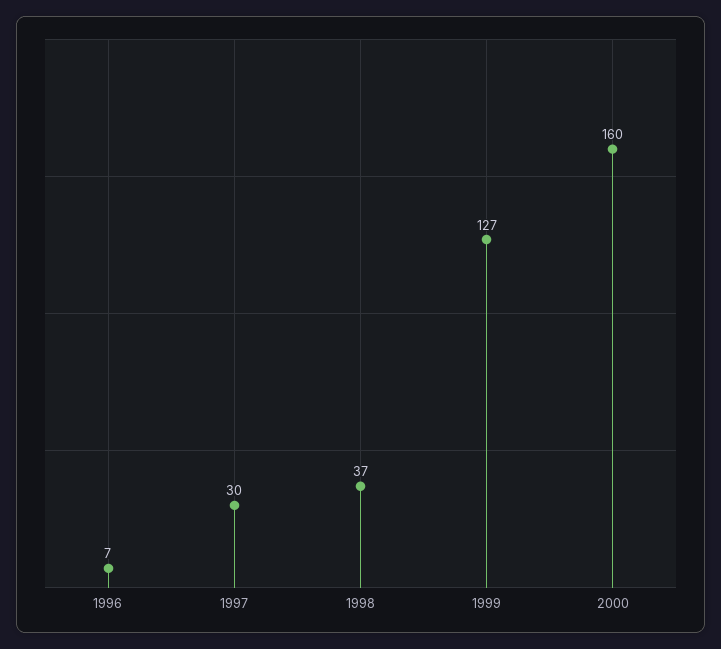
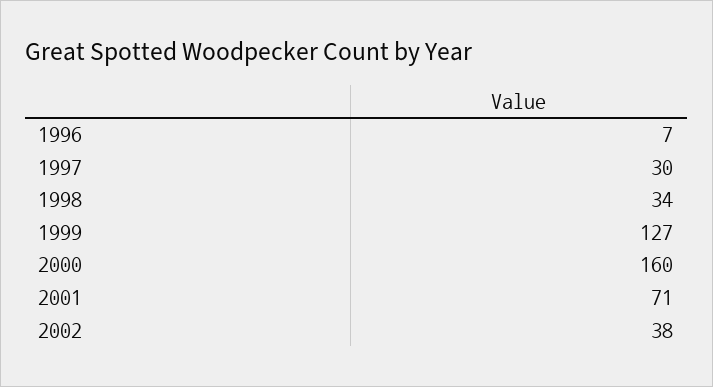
1998: 37 -> 34
2001: none -> 71
2002: none -> 38

